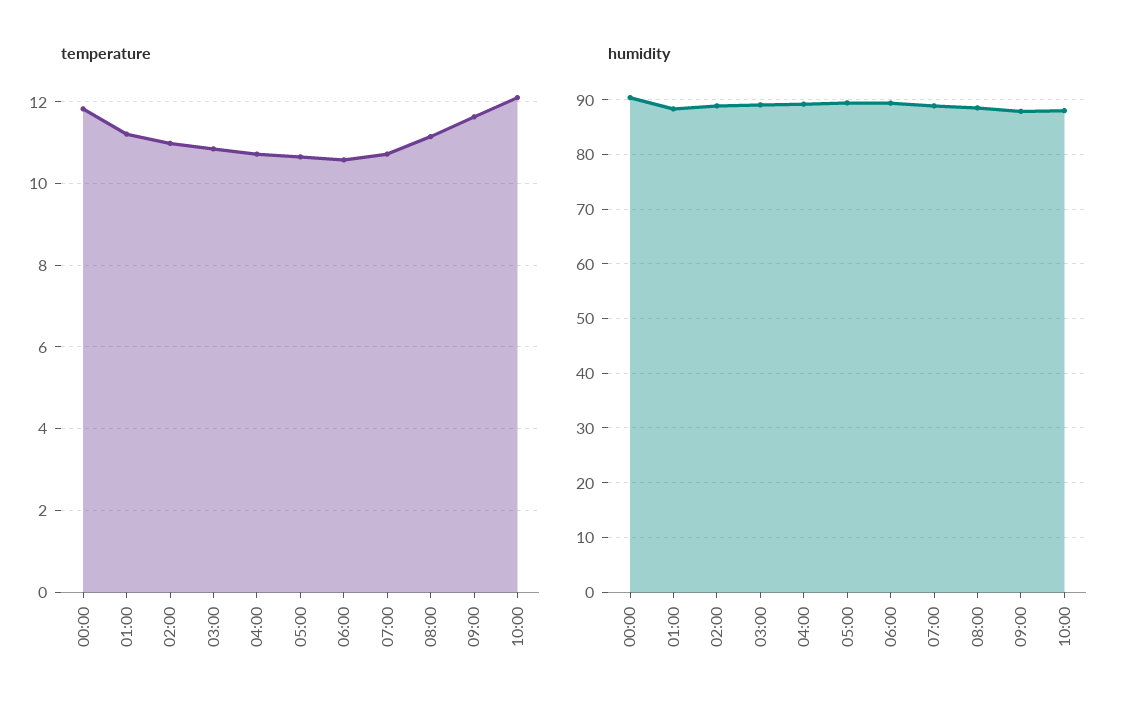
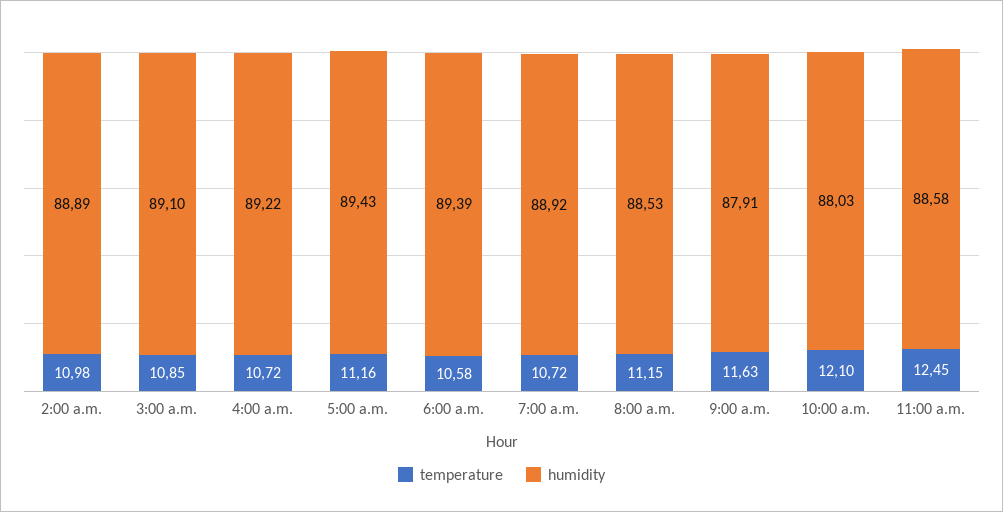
temperature, 00:00: 11.8 -> none
temperature, 01:00: 11.2 -> none
temperature, 05:00: 10.6 -> 11.16
humidity, 00:00: 90 -> none
humidity, 01:00: 88 -> none
temperature, 11:00 a.m.: none -> 12.45
humidity, 11:00 a.m.: none -> 88.58

